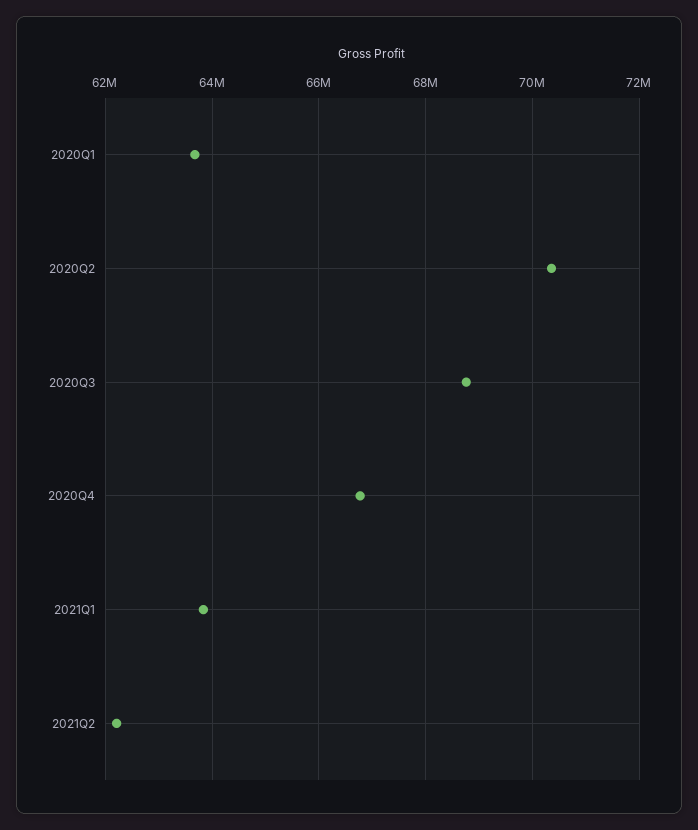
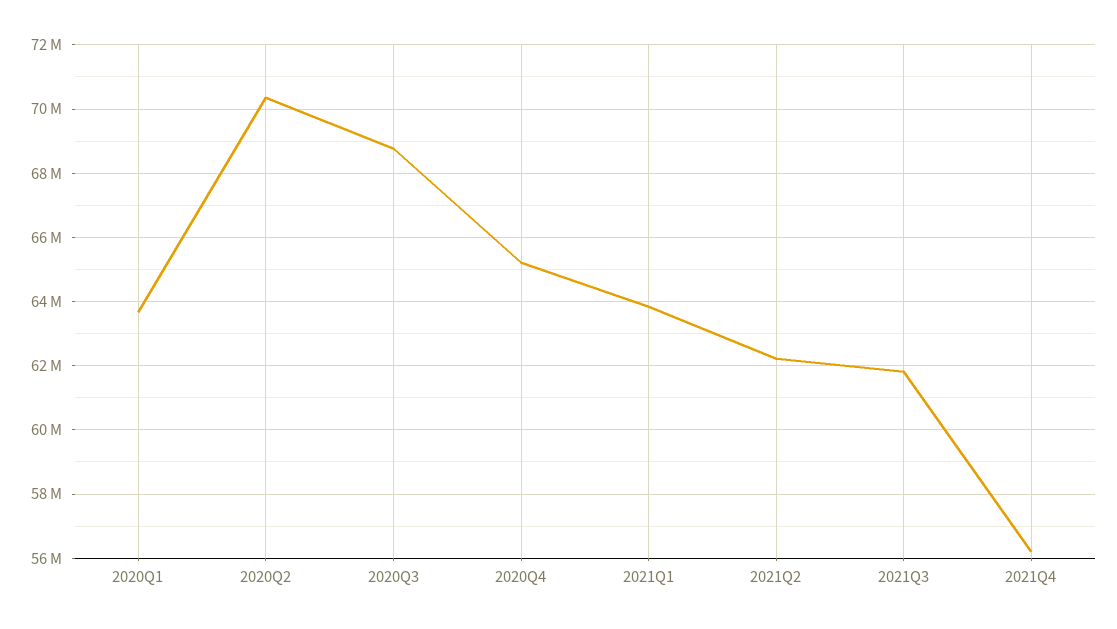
2020Q4: 66800000 -> 65200000
2021Q3: none -> 61800000
2021Q4: none -> 56200000

